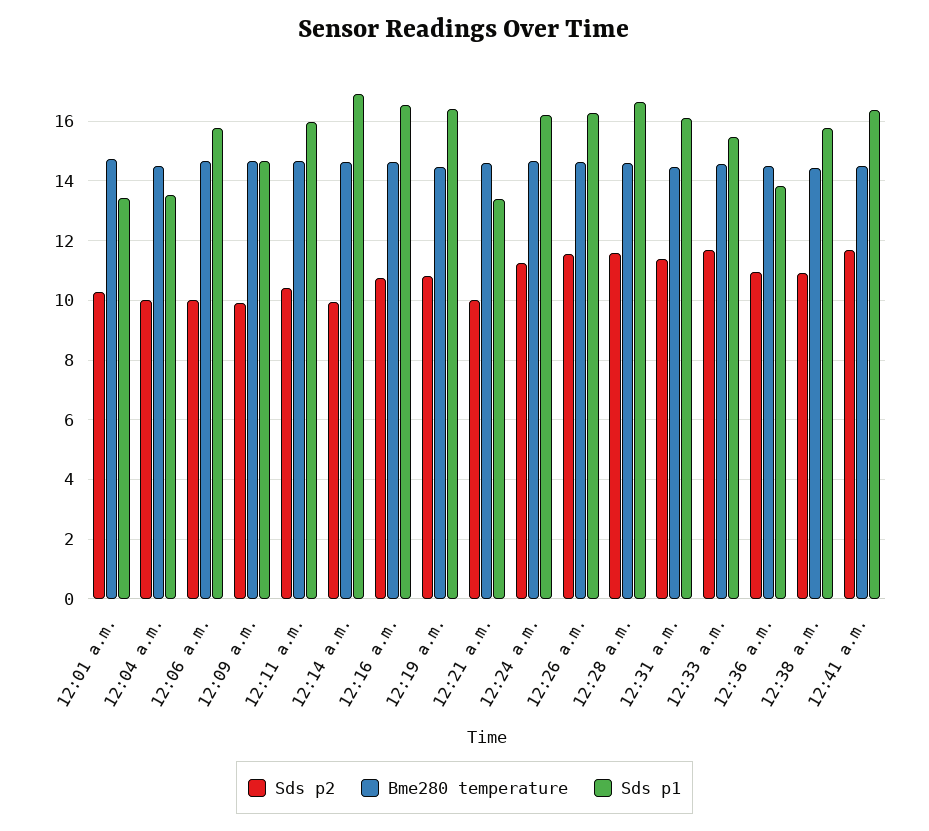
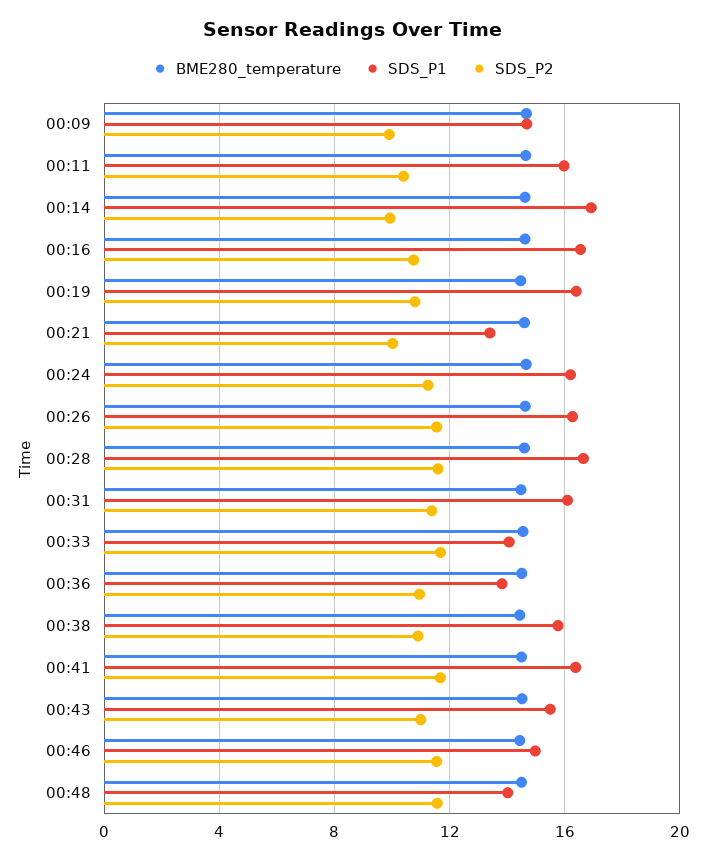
Sds p2, 12:01 a.m.: 10.25 -> none
Bme280 temperature, 12:01 a.m.: 14.75 -> none
Sds p1, 12:01 a.m.: 13.5 -> none
Sds p2, 12:04 a.m.: 10 -> none
Bme280 temperature, 12:04 a.m.: 14.5 -> none
Sds p1, 12:04 a.m.: 13.5 -> none
Sds p2, 12:06 a.m.: 10 -> none
Bme280 temperature, 12:06 a.m.: 14.75 -> none
Sds p1, 12:06 a.m.: 15.75 -> none
Sds p1, 12:33 a.m.: 15.5 -> 14
Bme280 temperature, 00:43: none -> 14.5
Sds p1, 00:43: none -> 15.5
Sds p2, 00:43: none -> 11
Bme280 temperature, 00:46: none -> 14.5
Sds p1, 00:46: none -> 15
Sds p2, 00:46: none -> 11.5
Bme280 temperature, 00:48: none -> 14.5
Sds p1, 00:48: none -> 14
Sds p2, 00:48: none -> 11.5

